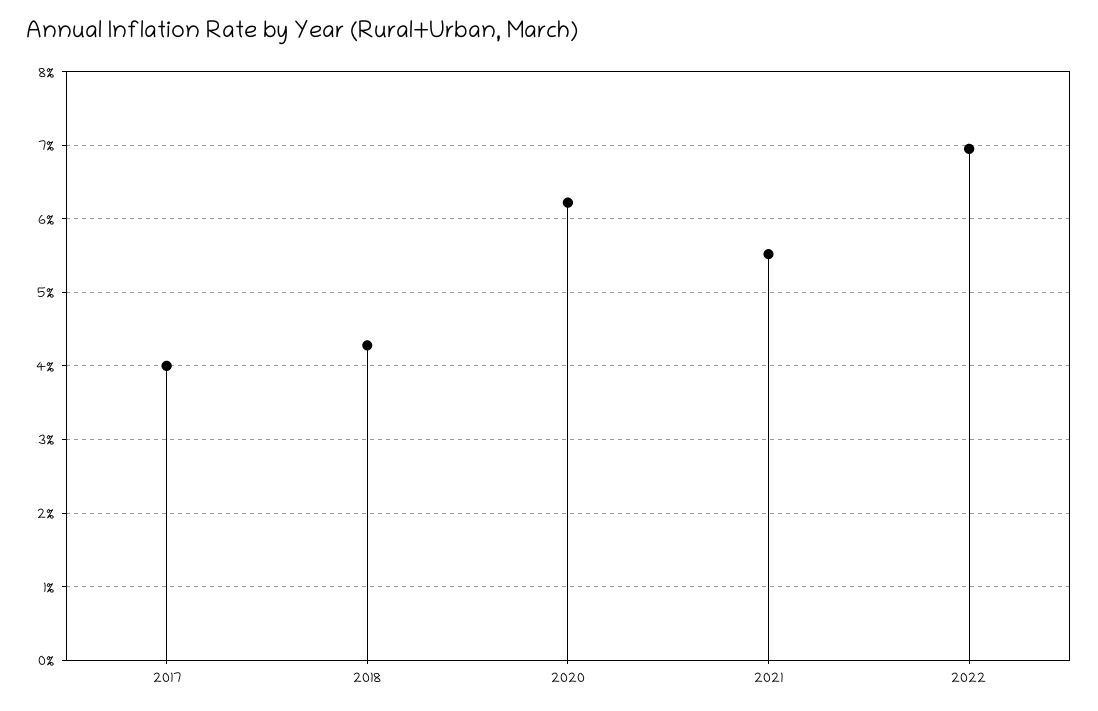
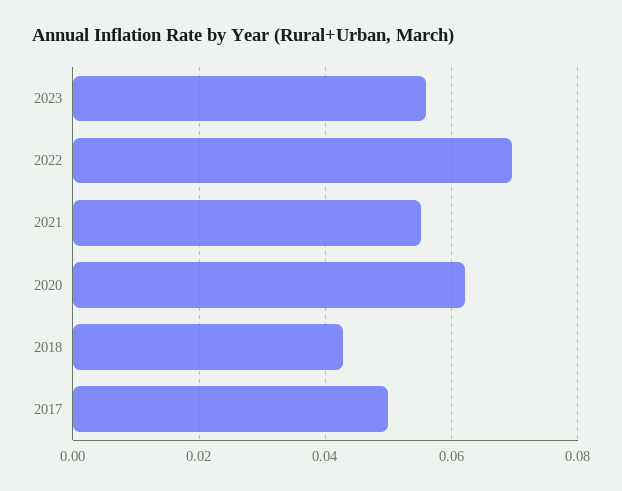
2017: 0.04 -> 0.05
2023: none -> 0.056

